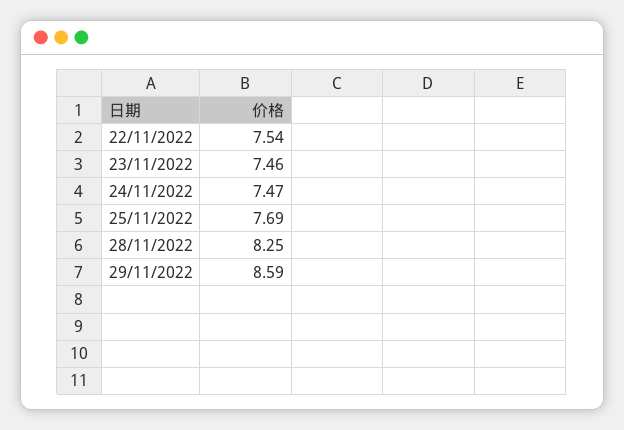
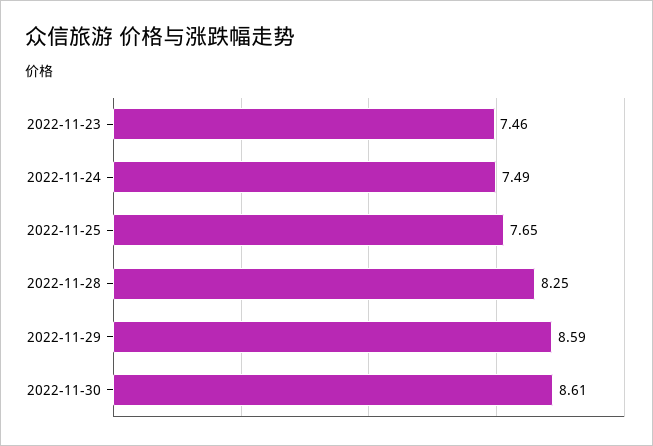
22/11/2022: 7.54 -> none
24/11/2022: 7.47 -> 7.49
25/11/2022: 7.69 -> 7.65
2022-11-30: none -> 8.61

